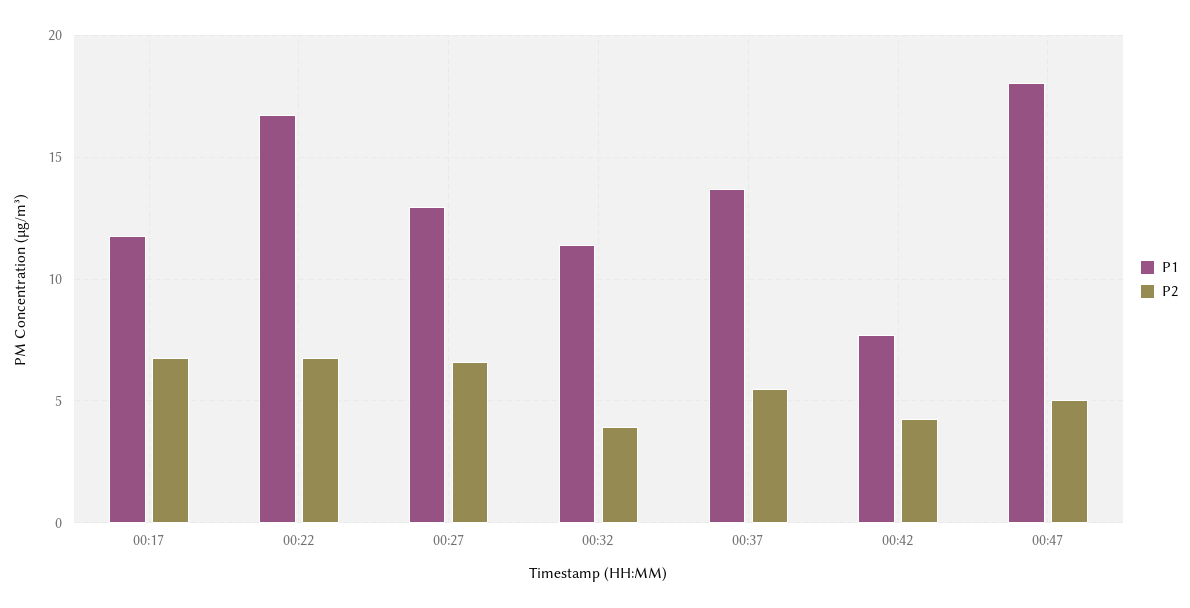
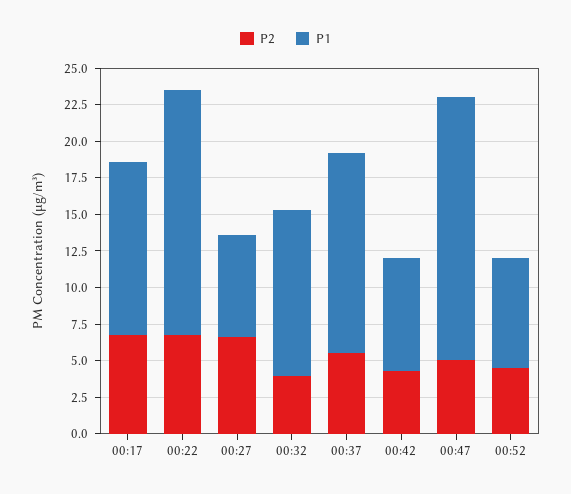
P1, 00:27: 13 -> 7.5
P2, 00:52: none -> 5
P1, 00:52: none -> 7.5

